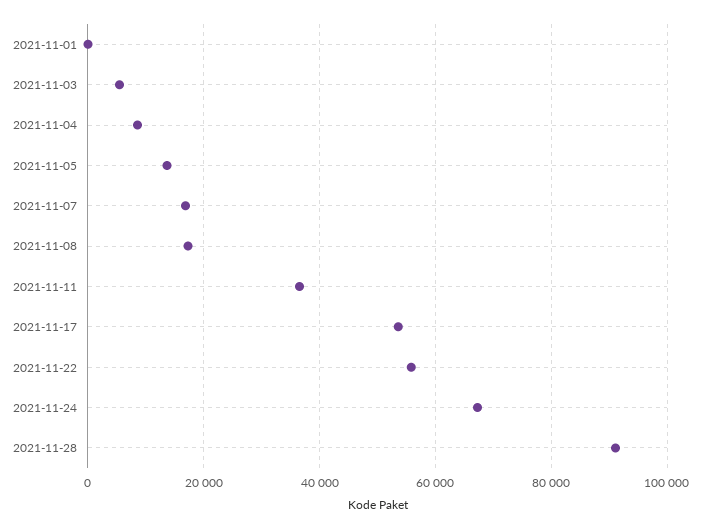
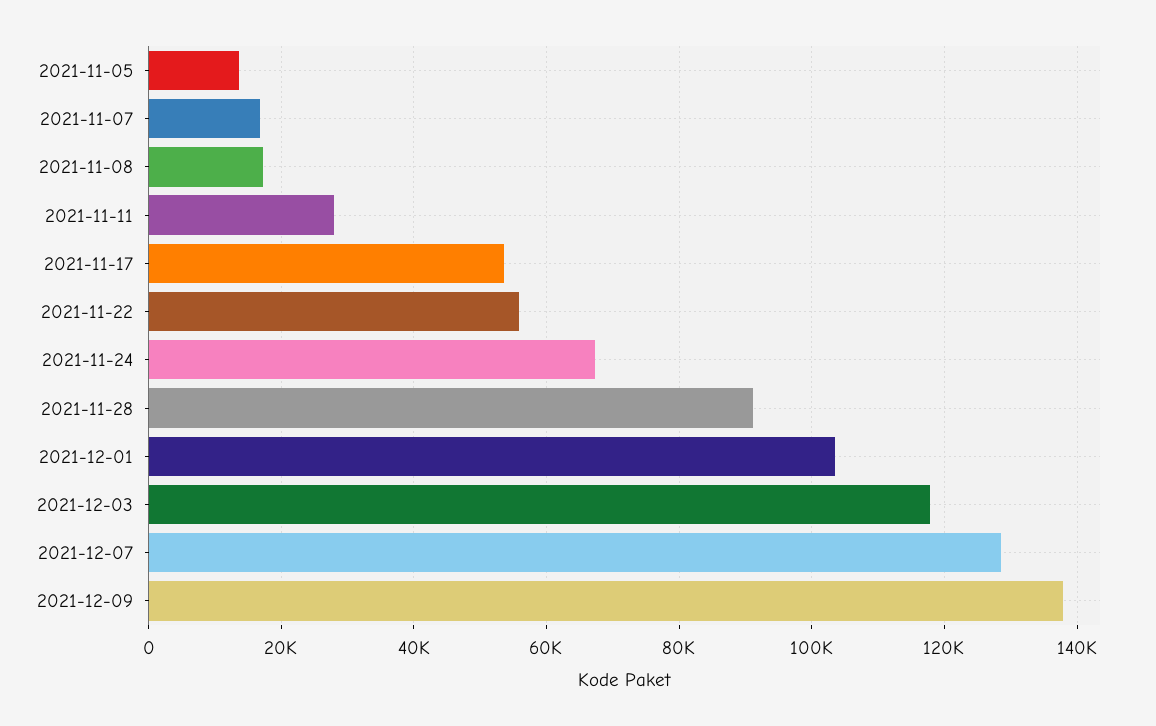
2021-11-01: 0 -> none
2021-11-03: 6000 -> none
2021-11-04: 8000 -> none
2021-11-11: 36000 -> 28000
2021-12-01: none -> 104000
2021-12-03: none -> 118000
2021-12-07: none -> 128000
2021-12-09: none -> 138000

